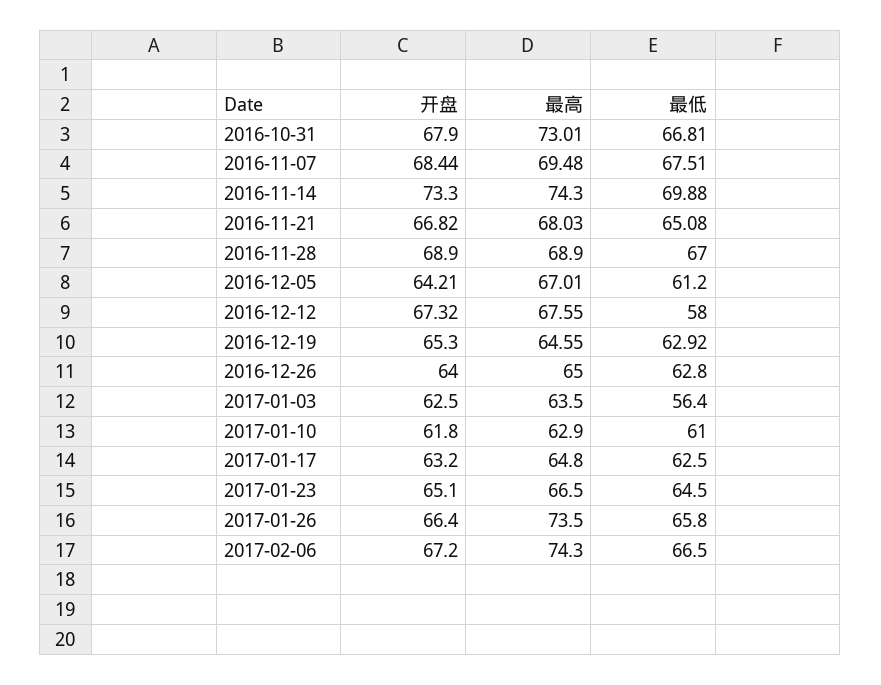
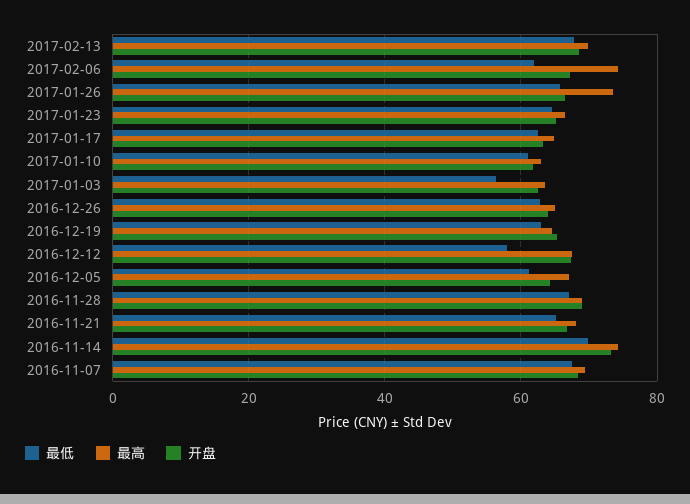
开盘, 2016-10-31: 67.9 -> none
最高, 2016-10-31: 73.01 -> none
最低, 2016-10-31: 66.81 -> none
最低, 2017-02-06: 66.5 -> 62
最低, 2017-02-13: none -> 68
最高, 2017-02-13: none -> 70
开盘, 2017-02-13: none -> 68

